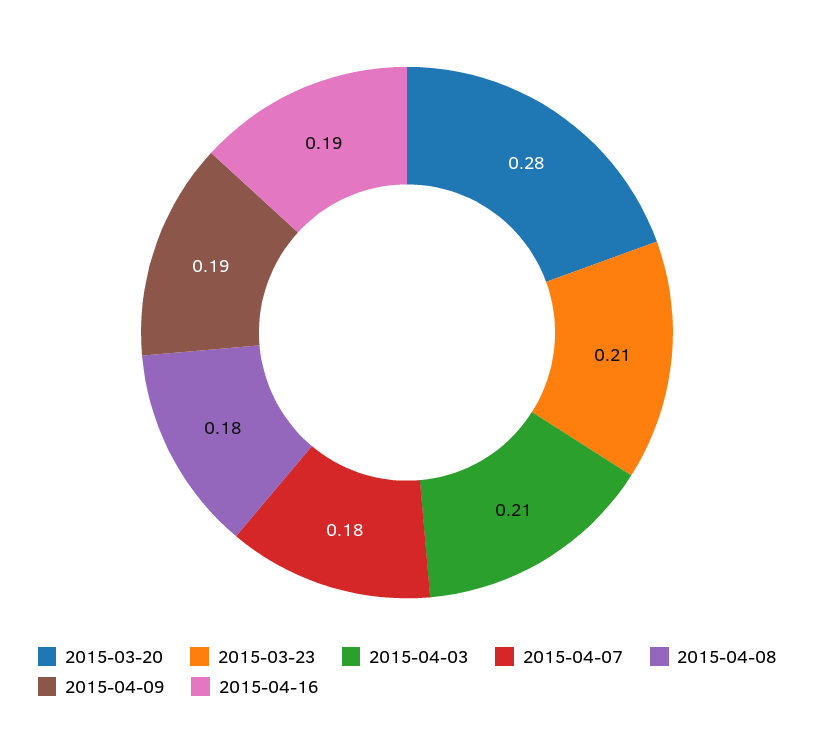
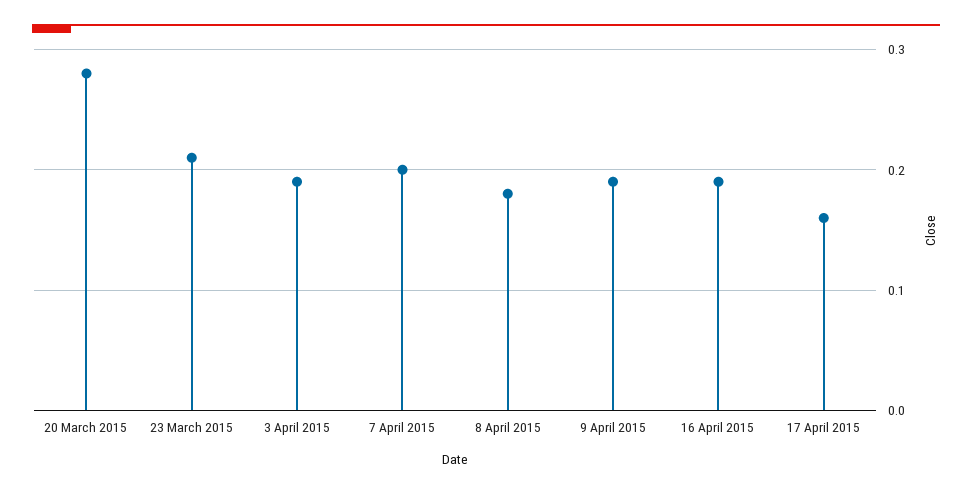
2015-04-03: 0.21 -> 0.19
2015-04-07: 0.18 -> 0.2
17 April 2015: none -> 0.16

